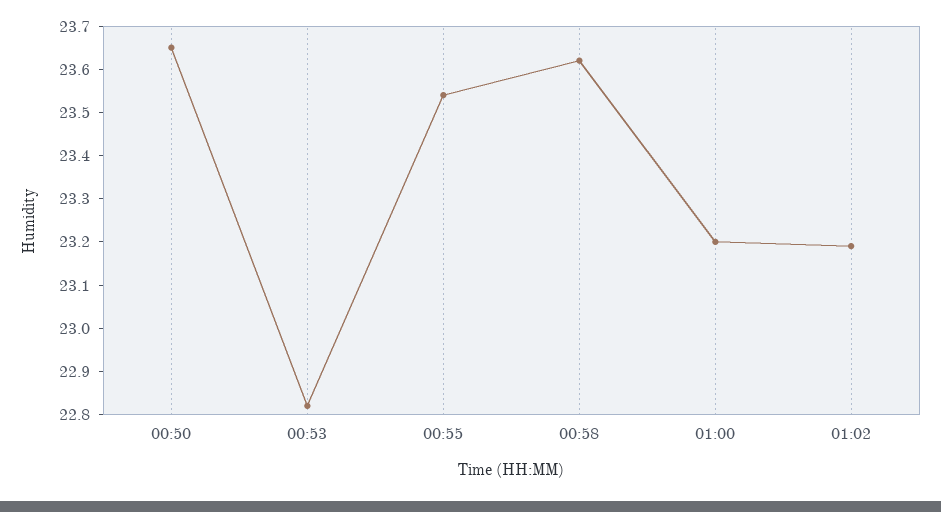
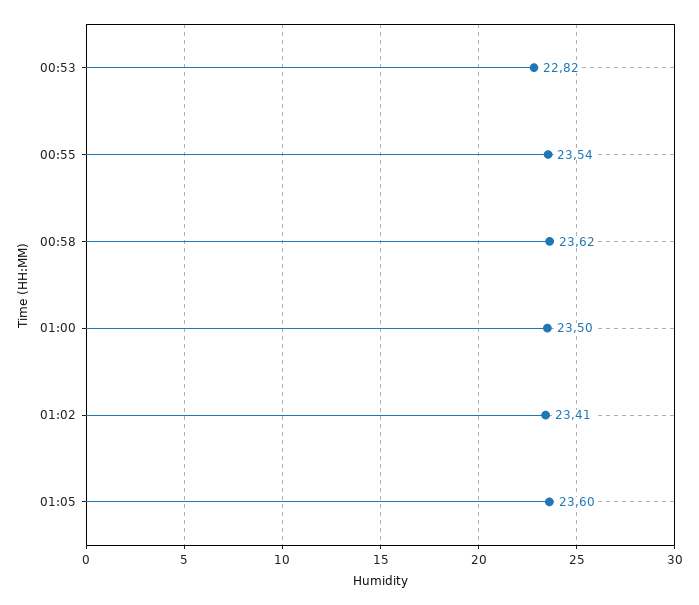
00:50: 23.65 -> none
01:00: 23.2 -> 23.5
01:02: 23.2 -> 23.41
01:05: none -> 23.6

